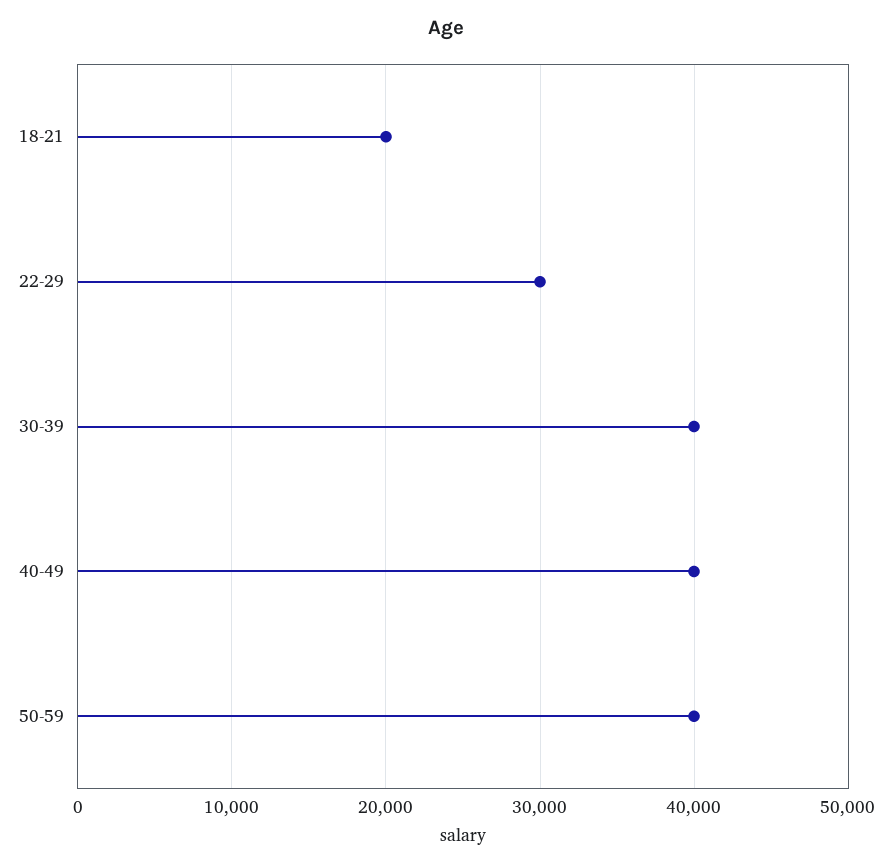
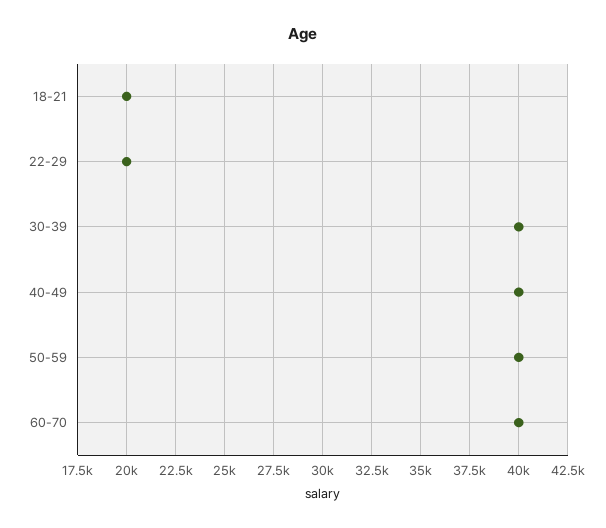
22-29: 30000 -> 20000
60-70: none -> 40000

